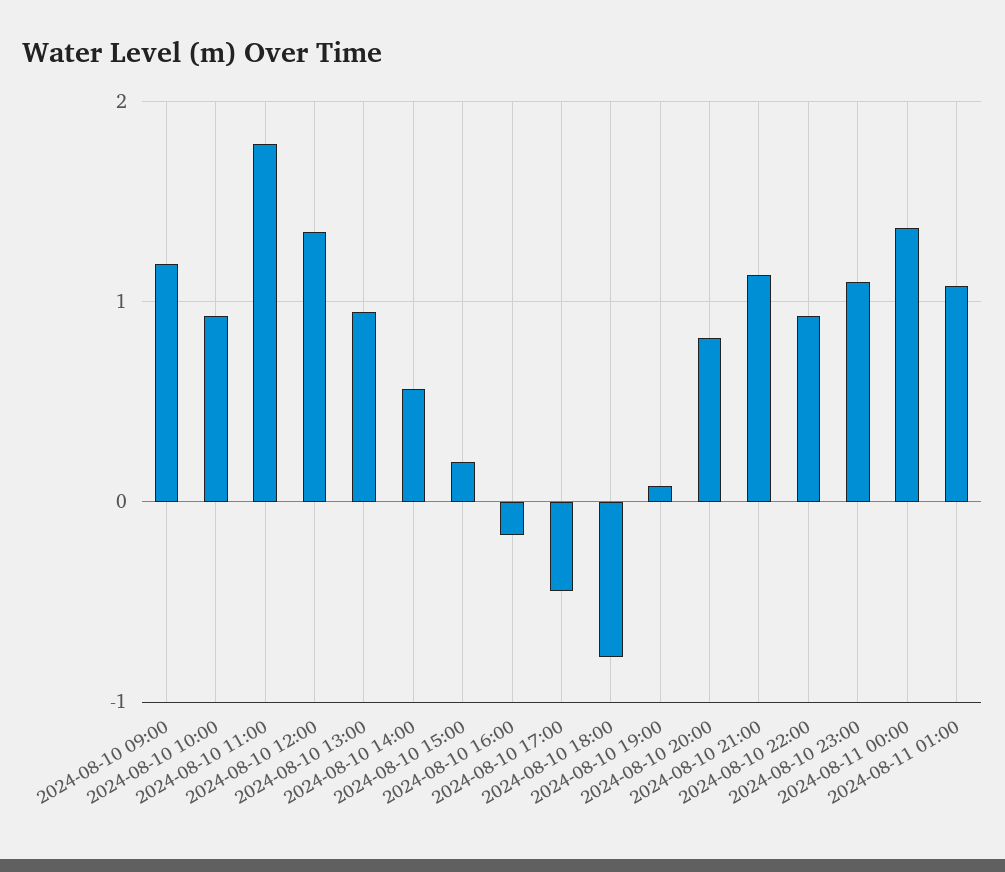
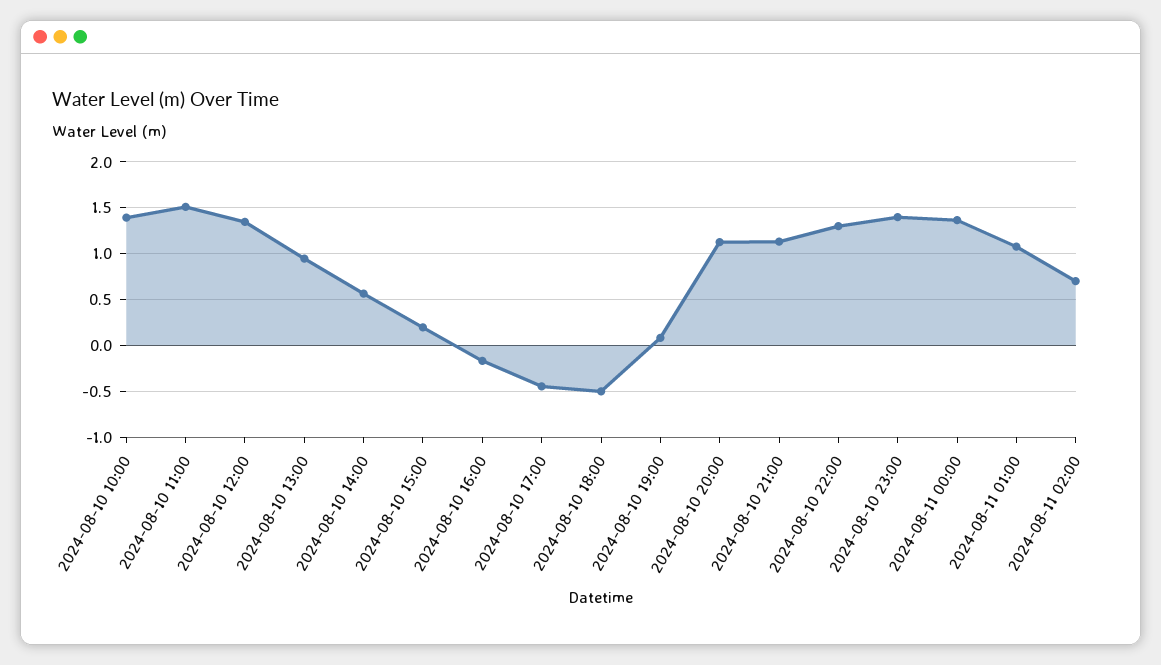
2024-08-10 09:00: 1.2 -> none
2024-08-10 10:00: 0.9 -> 1.4
2024-08-10 11:00: 1.8 -> 1.5
2024-08-10 18:00: -0.8 -> -0.5
2024-08-10 20:00: 0.8 -> 1.1
2024-08-10 22:00: 0.9 -> 1.3
2024-08-10 23:00: 1.1 -> 1.4
2024-08-11 02:00: none -> 0.7

